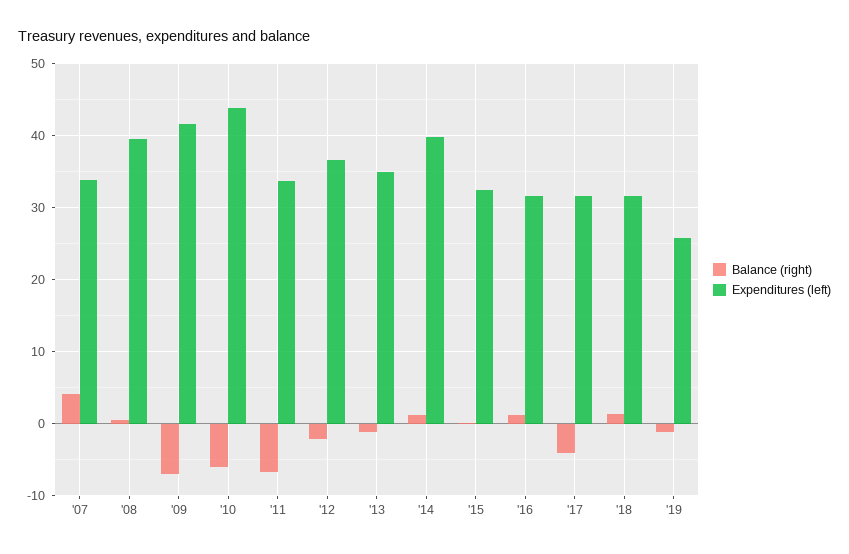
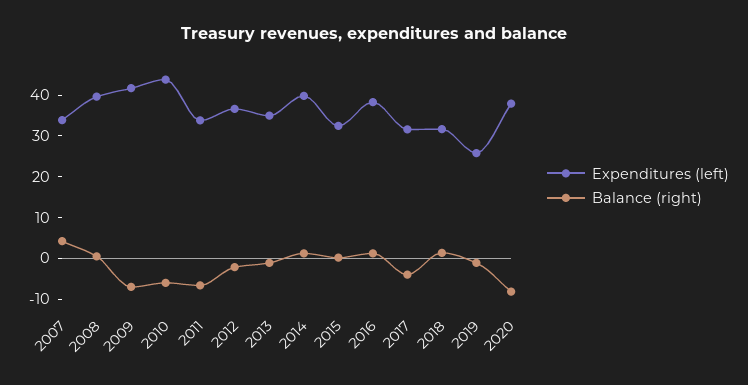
Expenditures (left), '16: 32 -> 38
Expenditures (left), 2020: none -> 38
Balance (right), 2020: none -> -8

